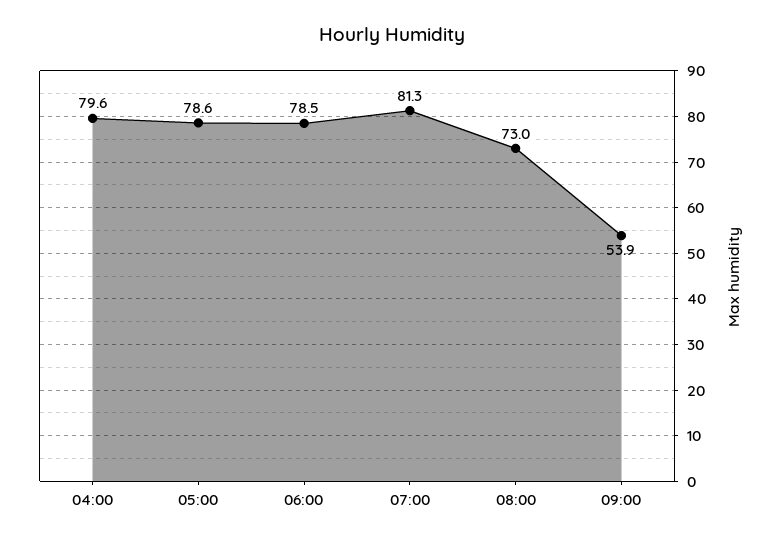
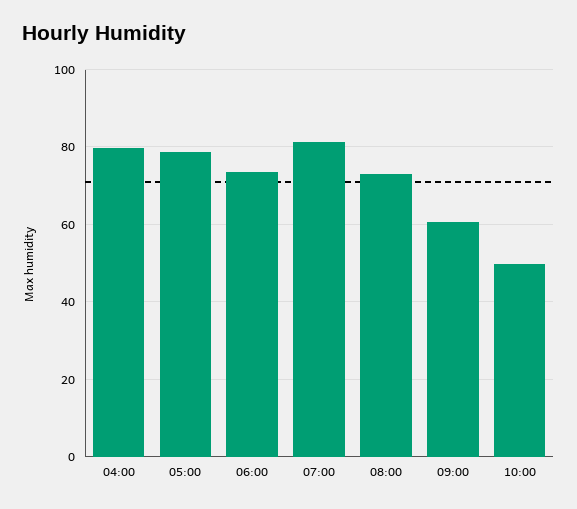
06:00: 78.5 -> 74
09:00: 53.9 -> 60
10:00: none -> 50

